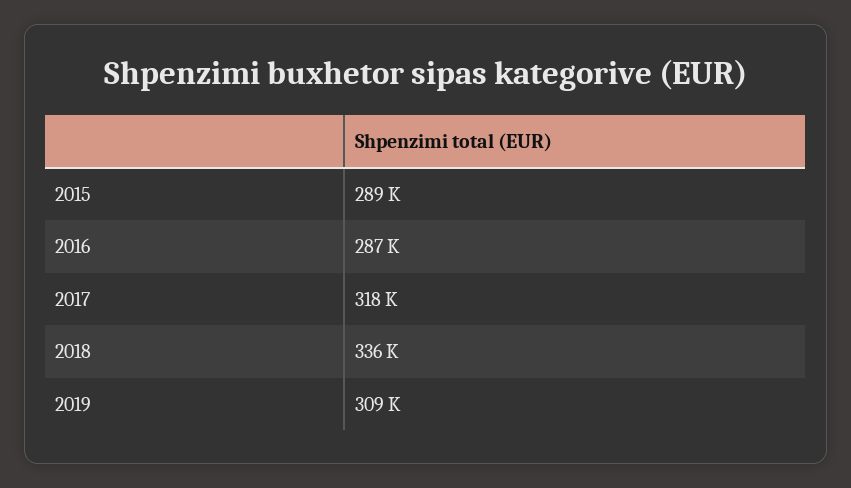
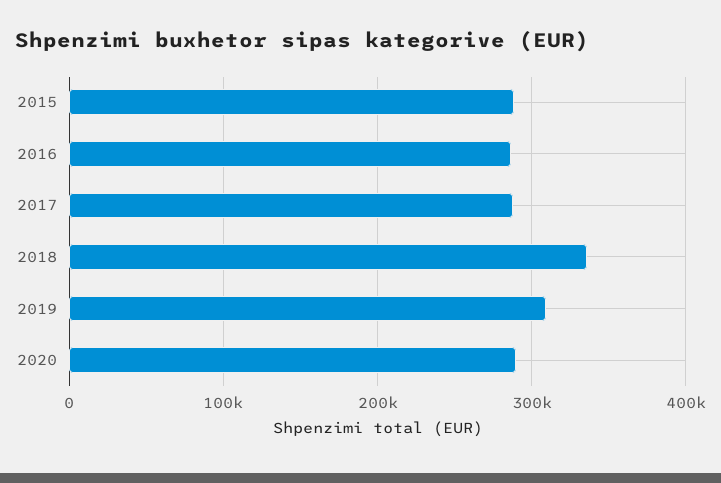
2017: 318000 -> 290000
2020: none -> 290000

